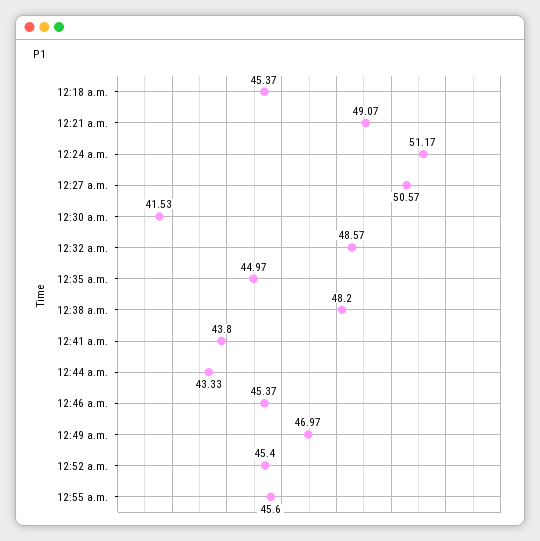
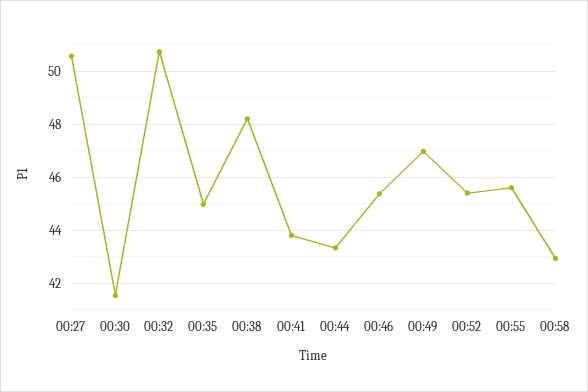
12:18 a.m.: 45.37 -> none
12:21 a.m.: 49.07 -> none
12:24 a.m.: 51.17 -> none
12:32 a.m.: 48.57 -> 50.75
00:58: none -> 43

